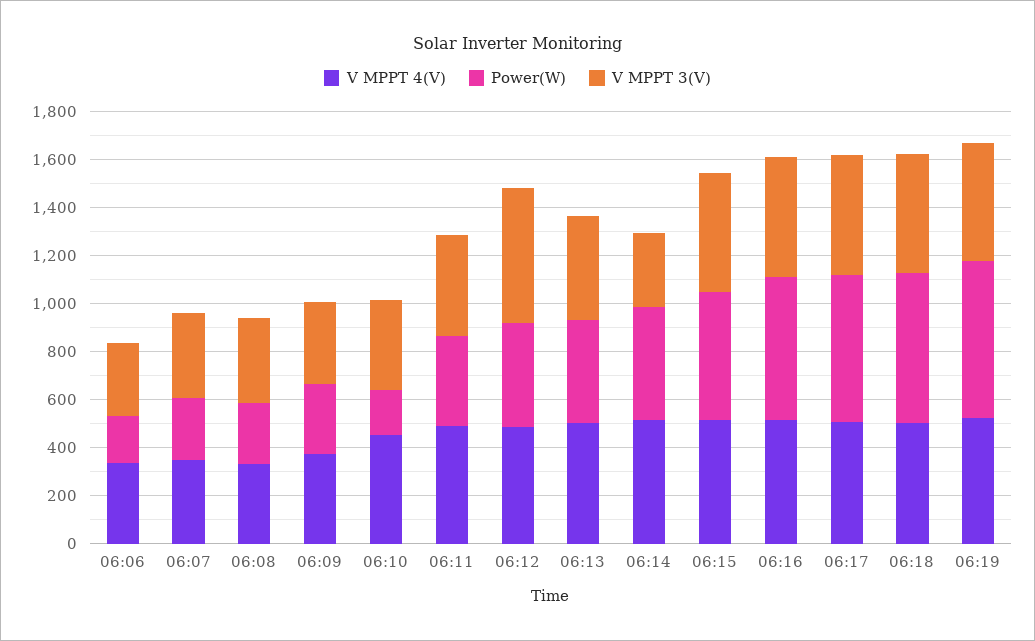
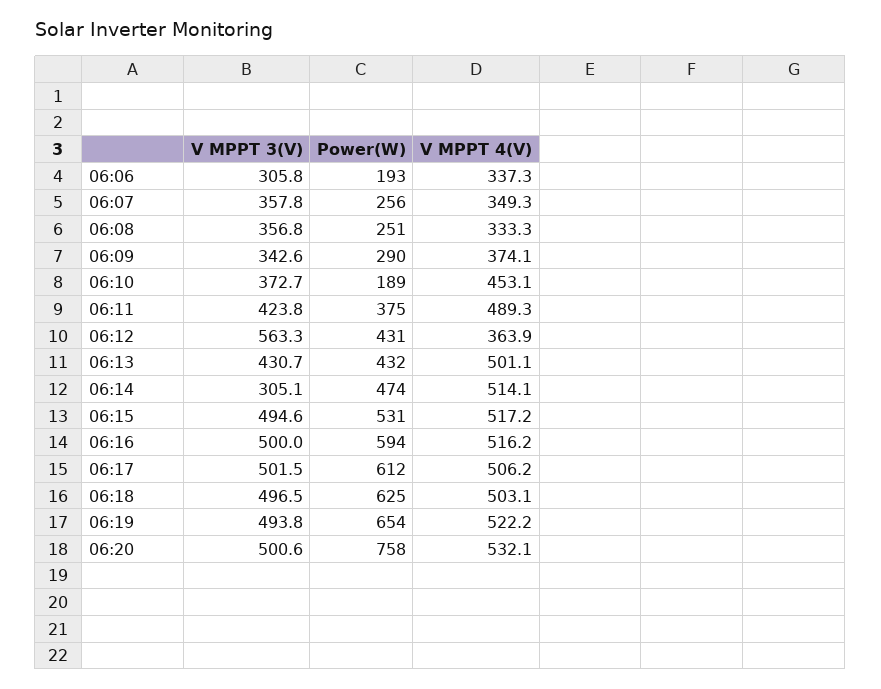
V MPPT 4(V), 06:12: 500 -> 363.9
V MPPT 3(V), 06:20: none -> 500.6
Power(W), 06:20: none -> 758
V MPPT 4(V), 06:20: none -> 532.1

